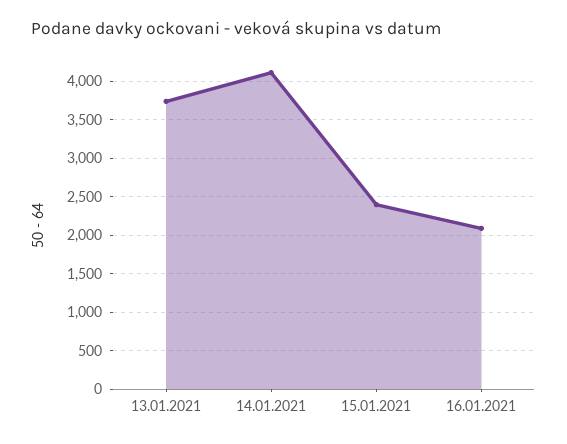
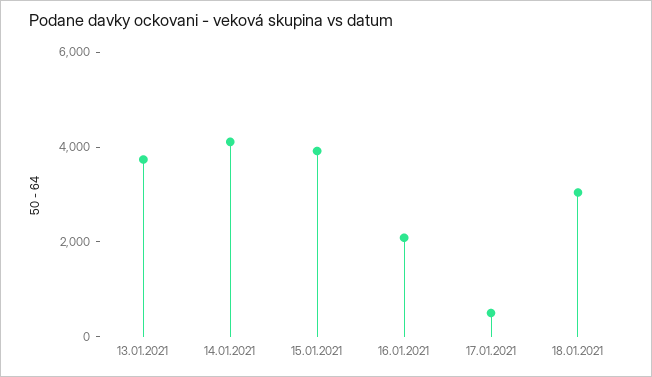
15.01.2021: 2400 -> 4000
17.01.2021: none -> 500
18.01.2021: none -> 3000

